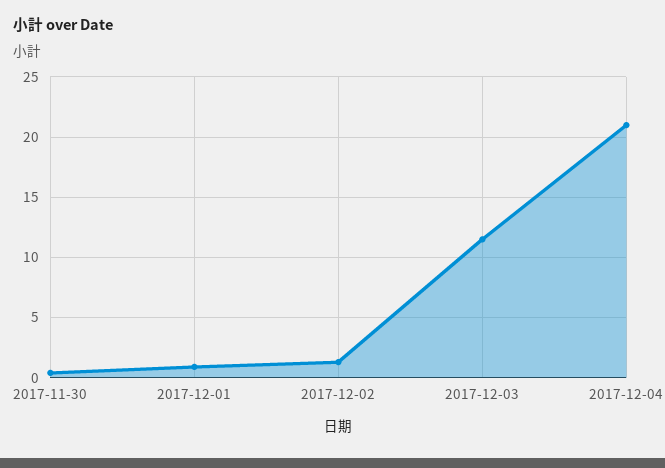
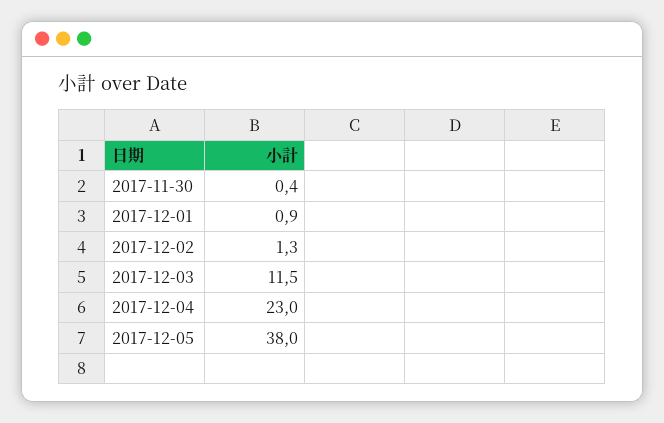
2017-12-04: 21 -> 23
2017-12-05: none -> 38

